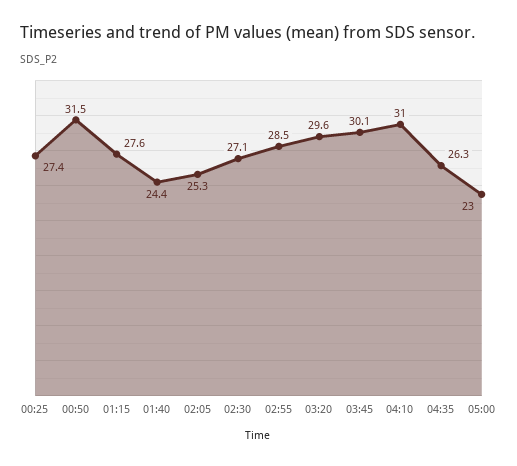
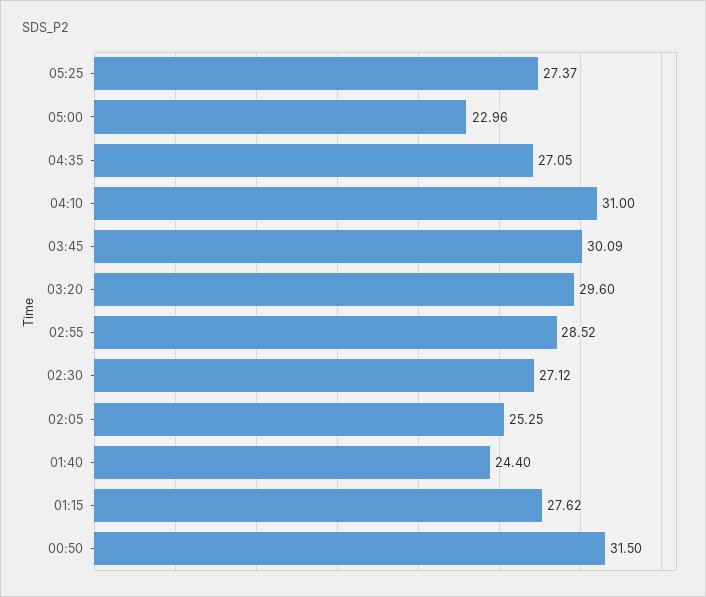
00:25: 27.4 -> none
04:35: 26.3 -> 27.05
05:25: none -> 27.37

